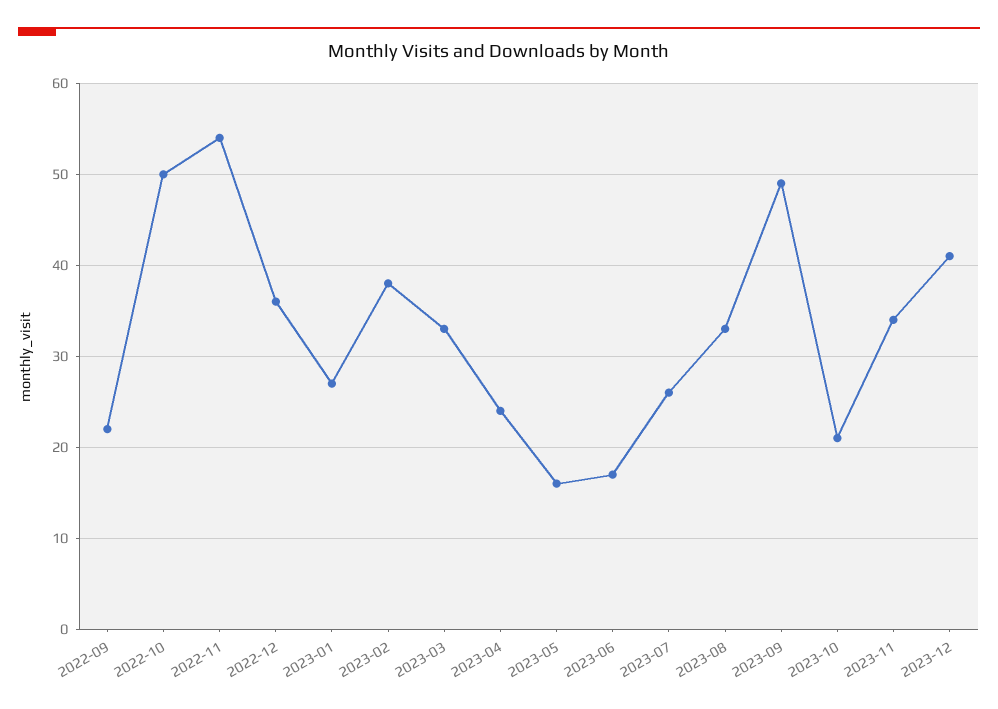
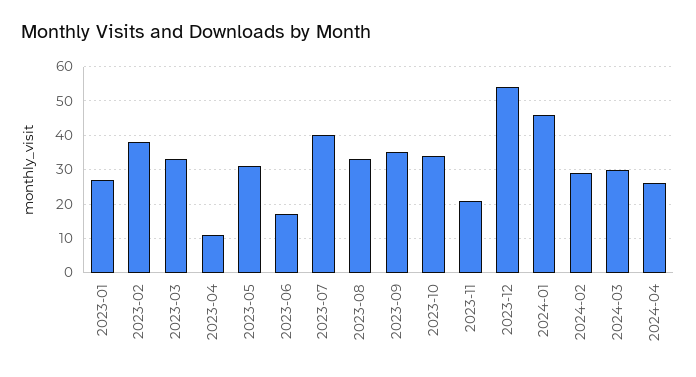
2022-09: 22 -> none
2022-10: 50 -> none
2022-11: 54 -> none
2022-12: 36 -> none
2023-04: 24 -> 10
2023-05: 16 -> 30
2023-07: 26 -> 40
2023-09: 49 -> 35
2023-10: 21 -> 35
2023-11: 34 -> 20
2023-12: 41 -> 55
2024-01: none -> 45
2024-02: none -> 30
2024-03: none -> 30
2024-04: none -> 25

